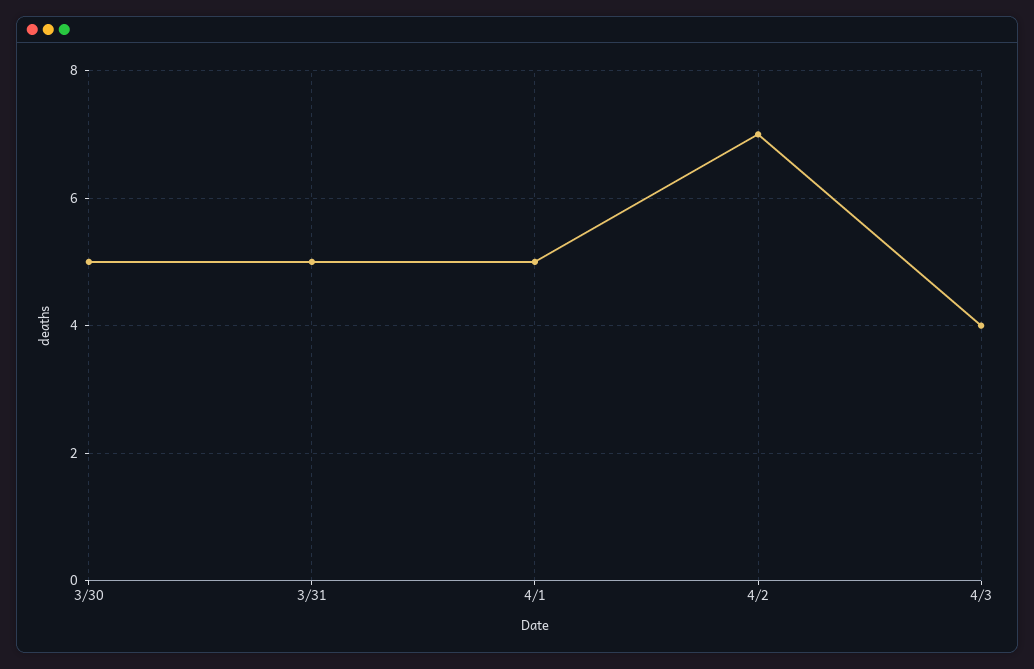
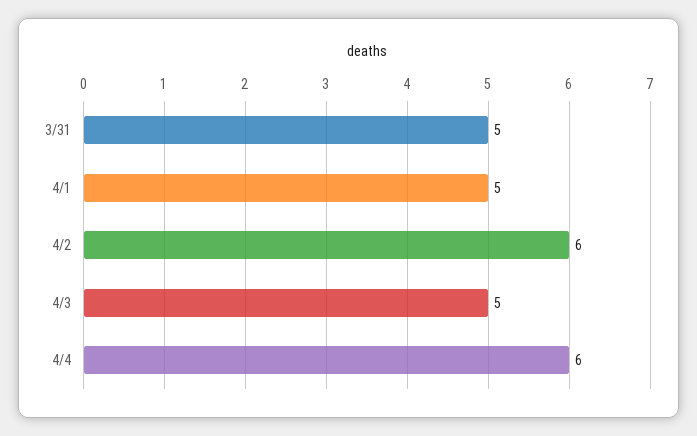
3/30: 5 -> none
4/2: 7 -> 6
4/3: 4 -> 5
4/4: none -> 6

